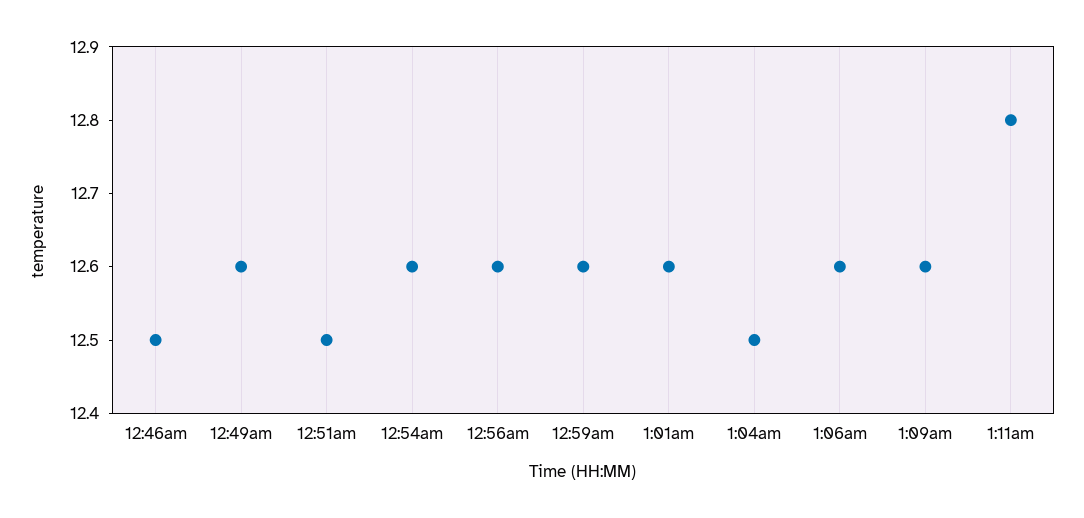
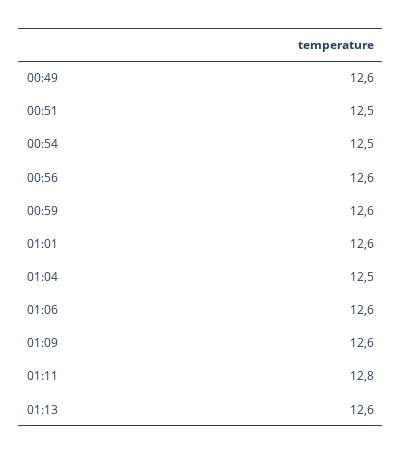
12:46am: 12.5 -> none
12:54am: 12.6 -> 12.5
01:13: none -> 12.6

